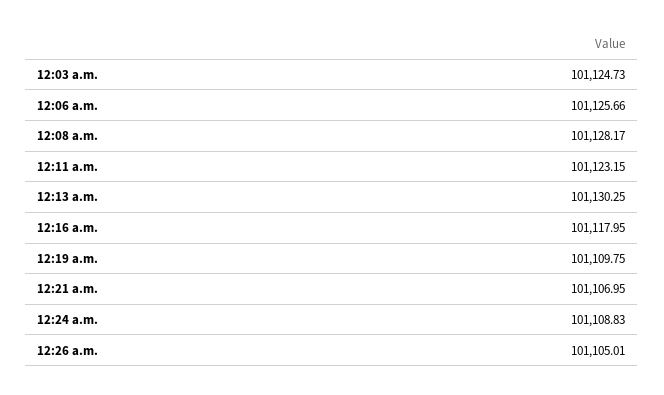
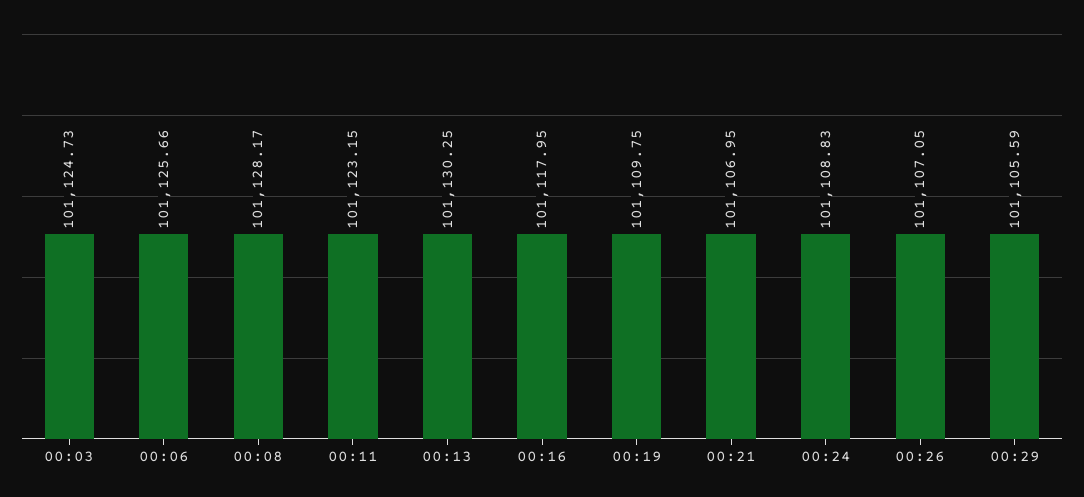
12:26 a.m.: 101105.01 -> 101107.05
00:29: none -> 101105.59

